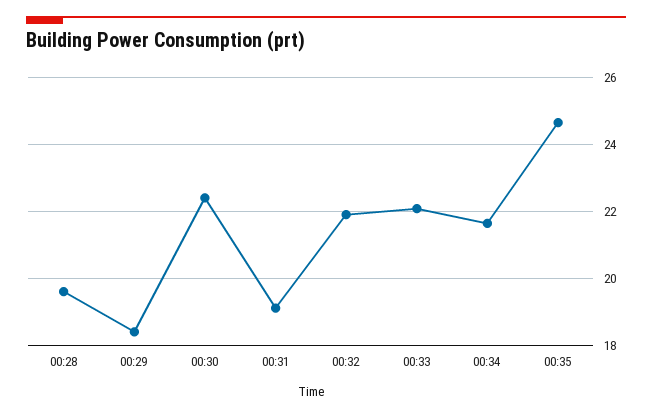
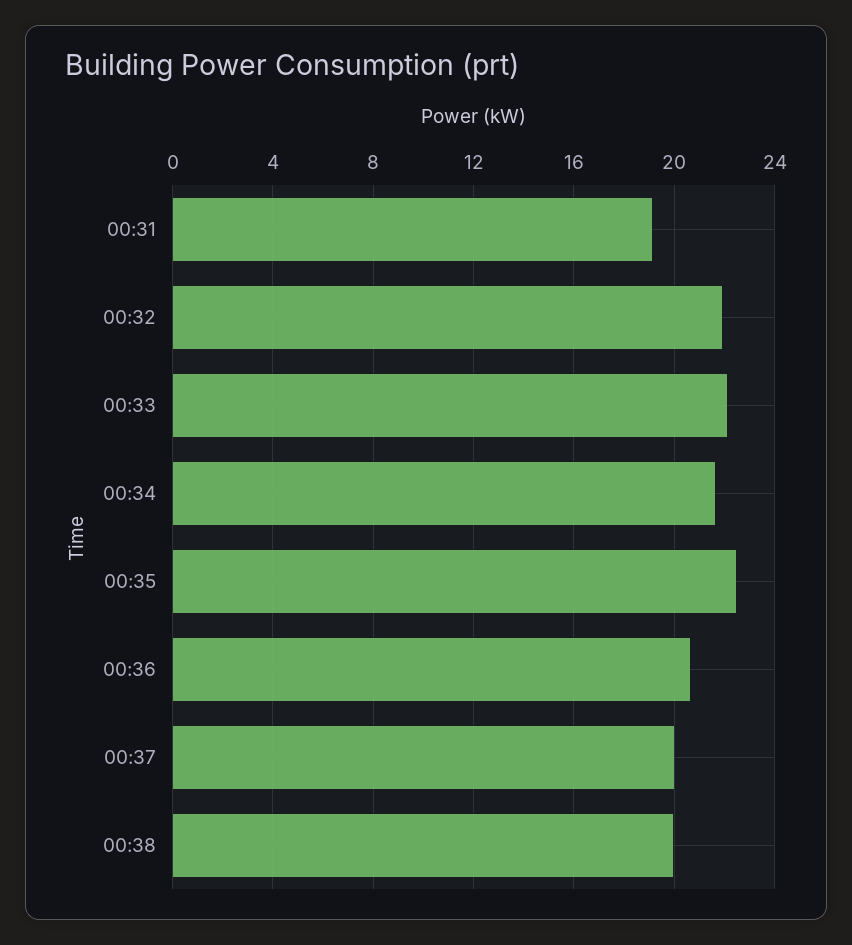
00:28: 19.6 -> none
00:29: 18.4 -> none
00:30: 22.4 -> none
00:35: 24.6 -> 22.5
00:36: none -> 20.5
00:37: none -> 20
00:38: none -> 20

